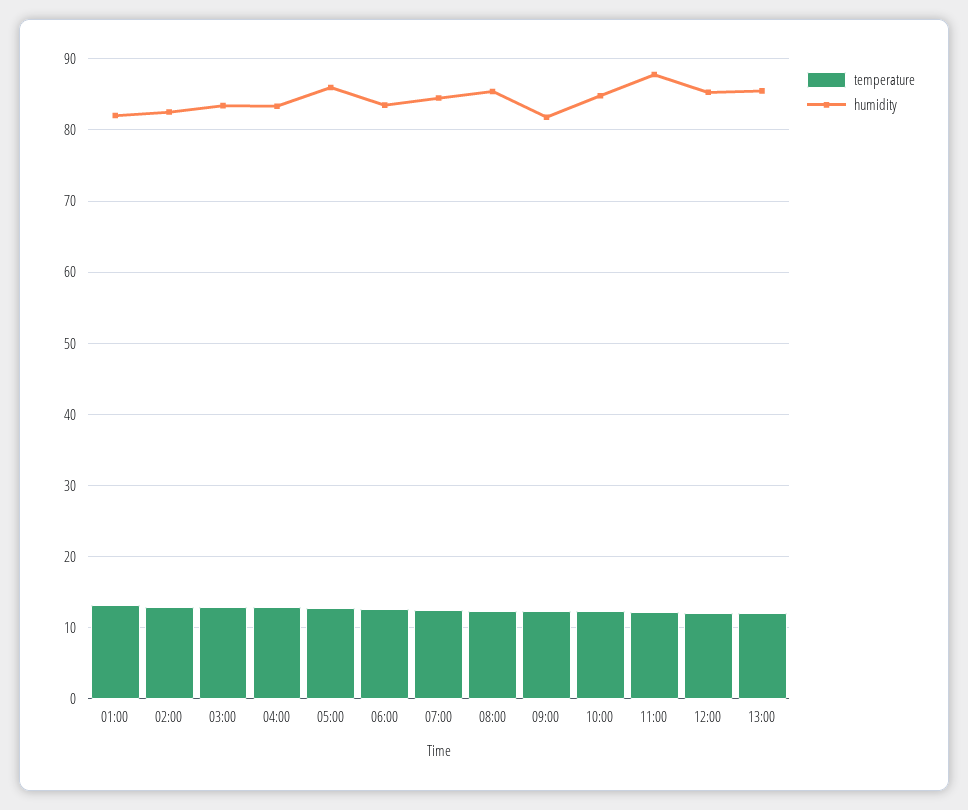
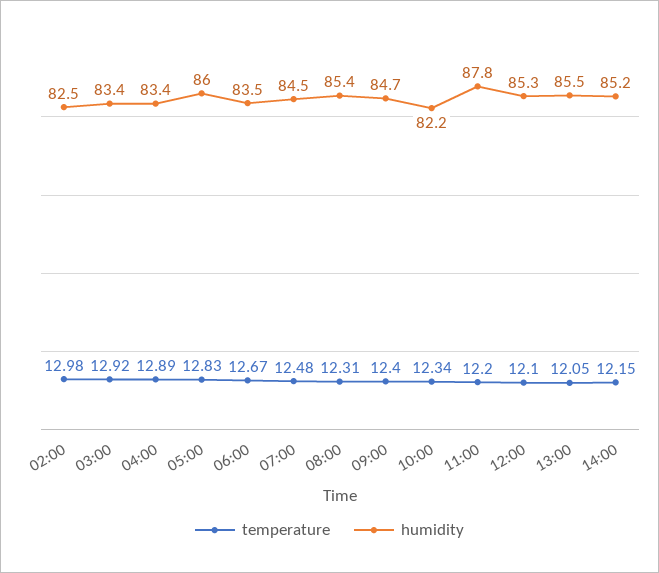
temperature, 01:00: 13 -> none
humidity, 01:00: 82 -> none
humidity, 09:00: 82 -> 84.7
humidity, 10:00: 85 -> 82.2
temperature, 14:00: none -> 12.15
humidity, 14:00: none -> 85.2

